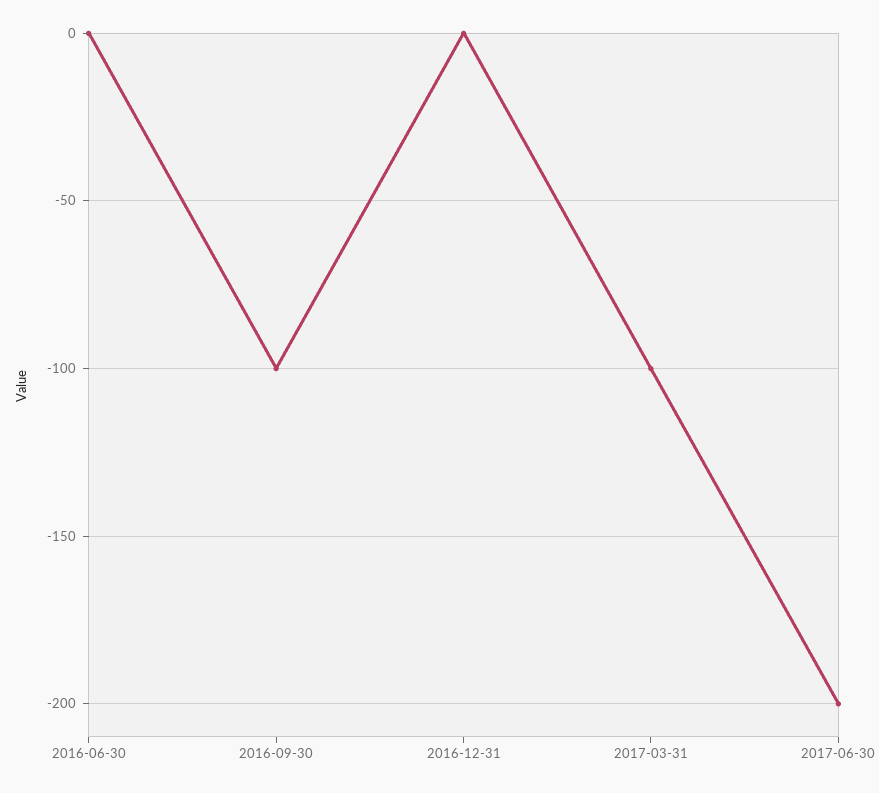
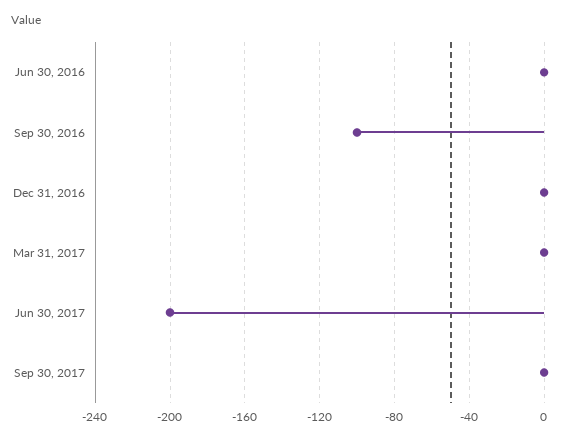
2017-03-31: -100 -> 0
Sep 30, 2017: none -> 0

